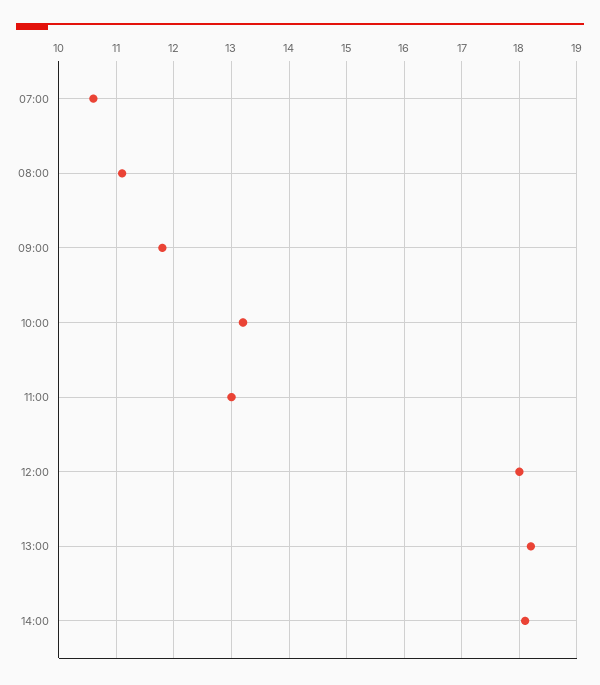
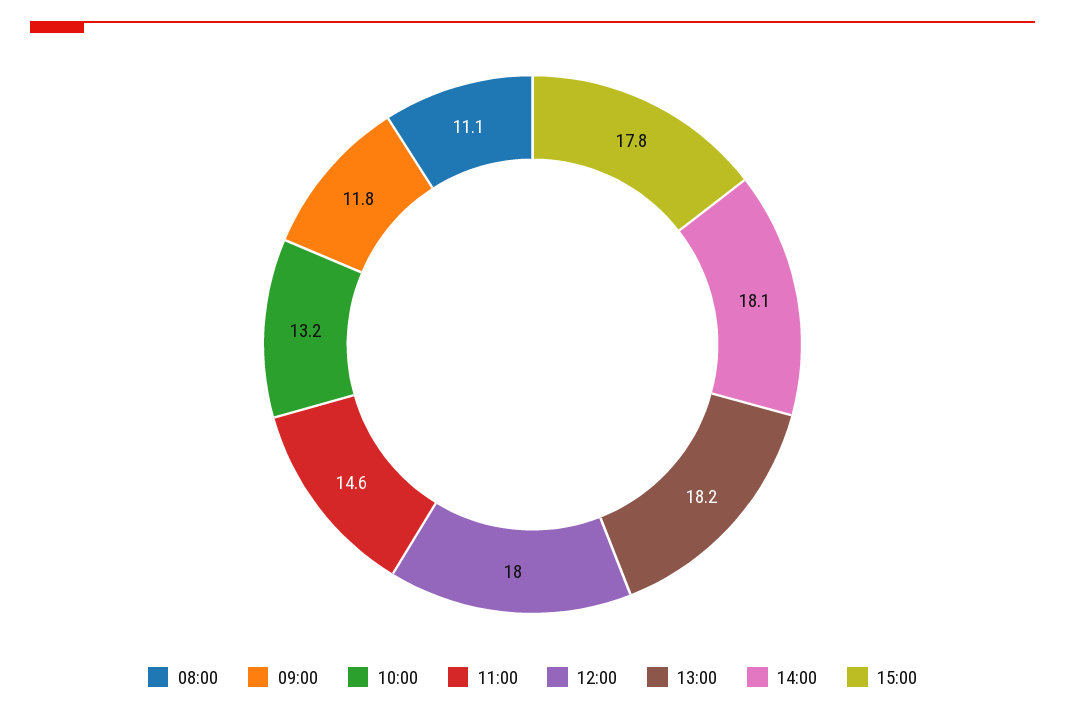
07:00: 10.5 -> none
11:00: 13 -> 14.6
15:00: none -> 17.8

